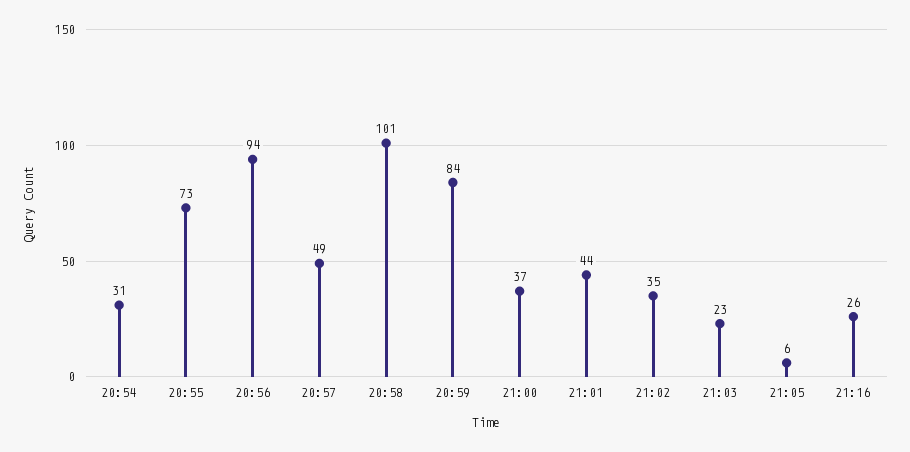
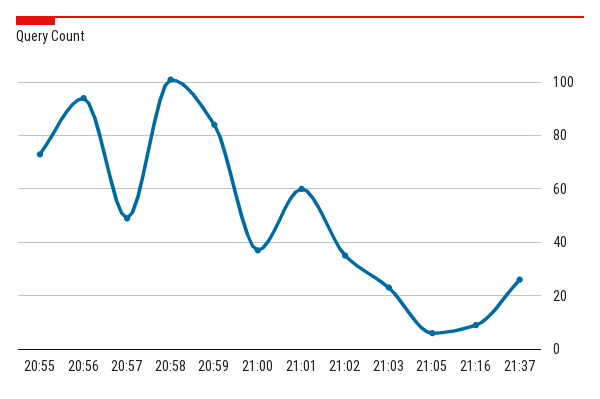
20:54: 31 -> none
21:01: 44 -> 60
21:16: 26 -> 10
21:37: none -> 25

